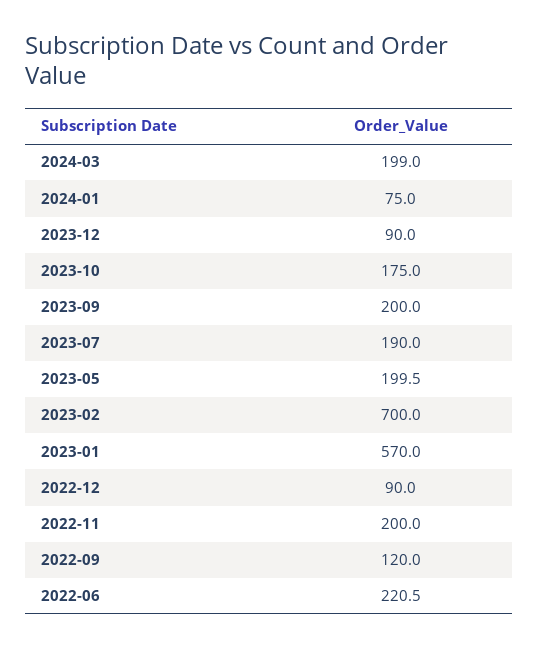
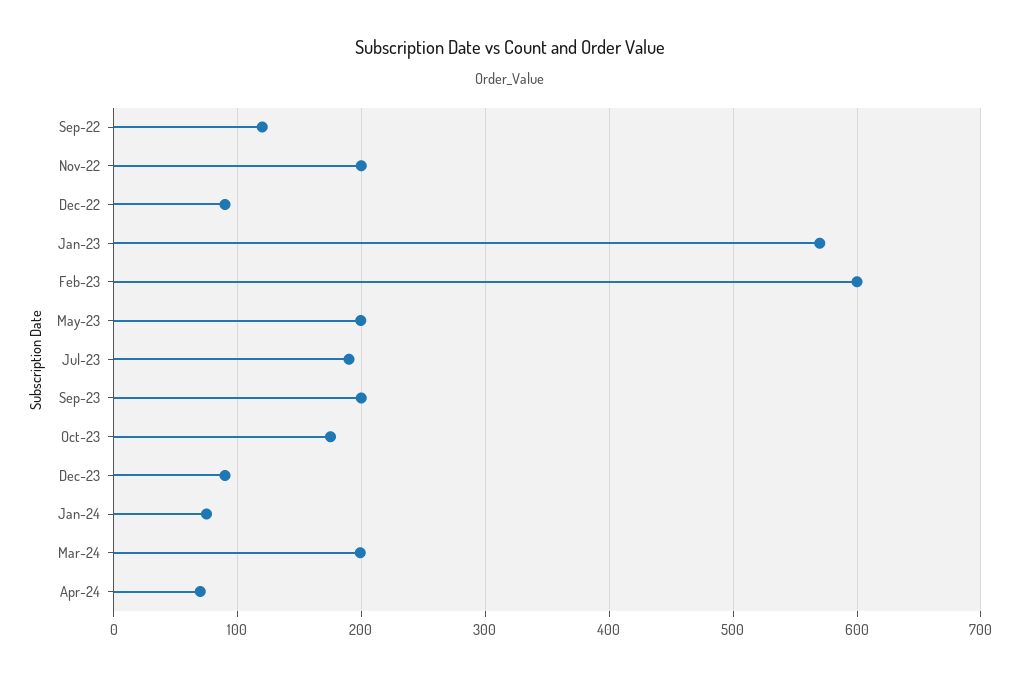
2023-02: 700 -> 600
2022-06: 220.5 -> none
Apr-24: none -> 70

